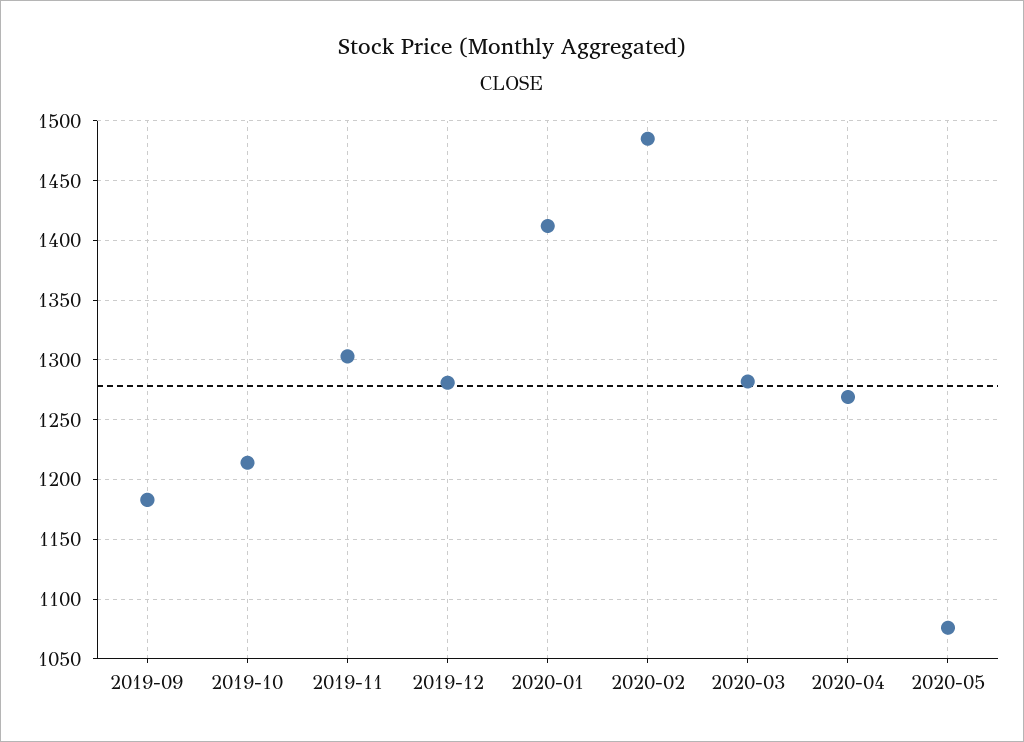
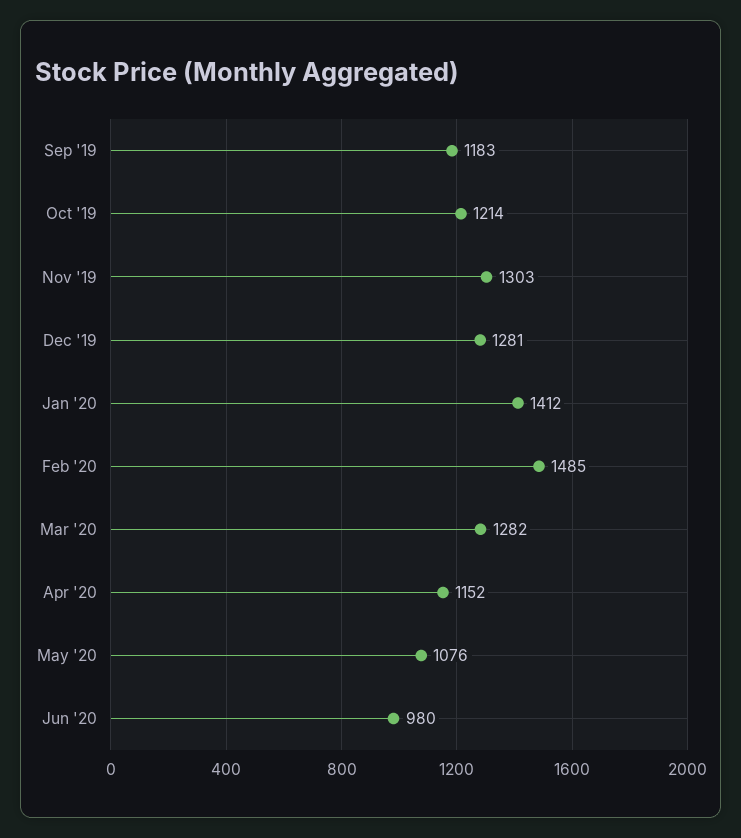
2020-04: 1270 -> 1152
Jun '20: none -> 980

